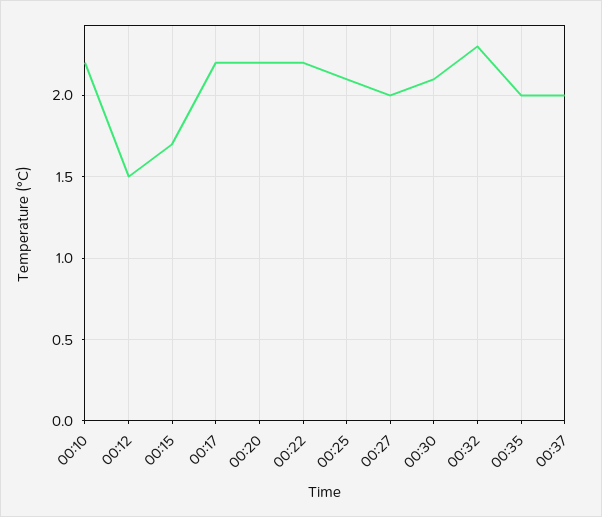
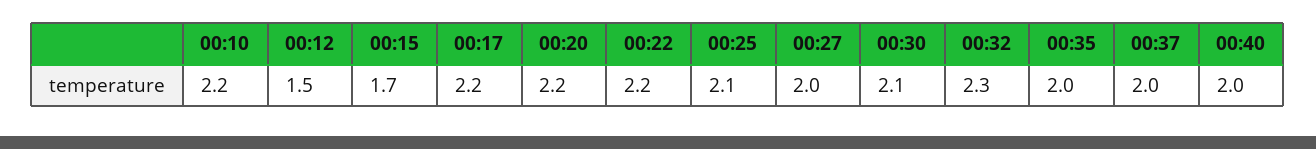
00:40: none -> 2

